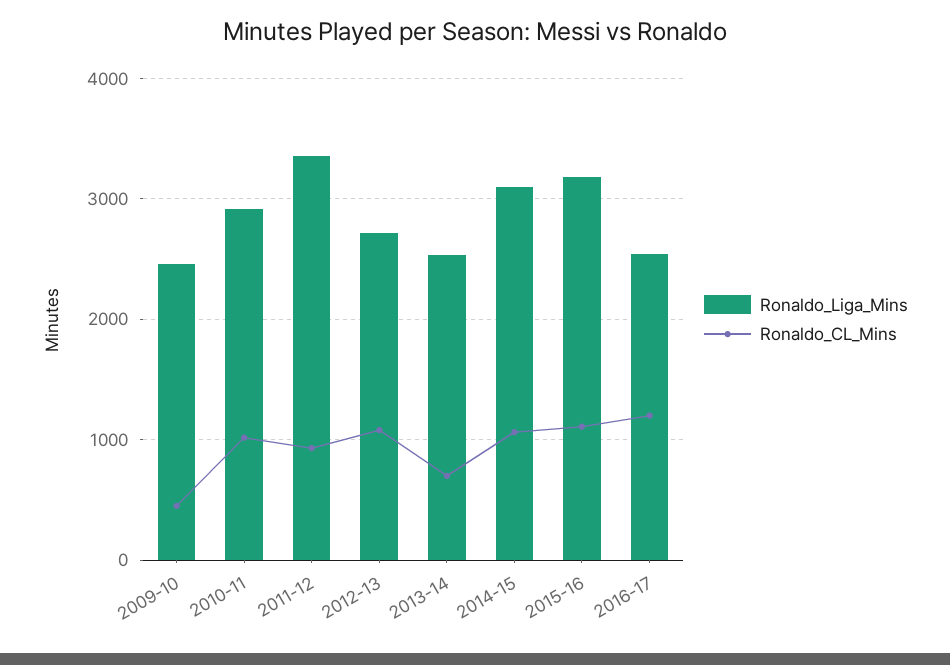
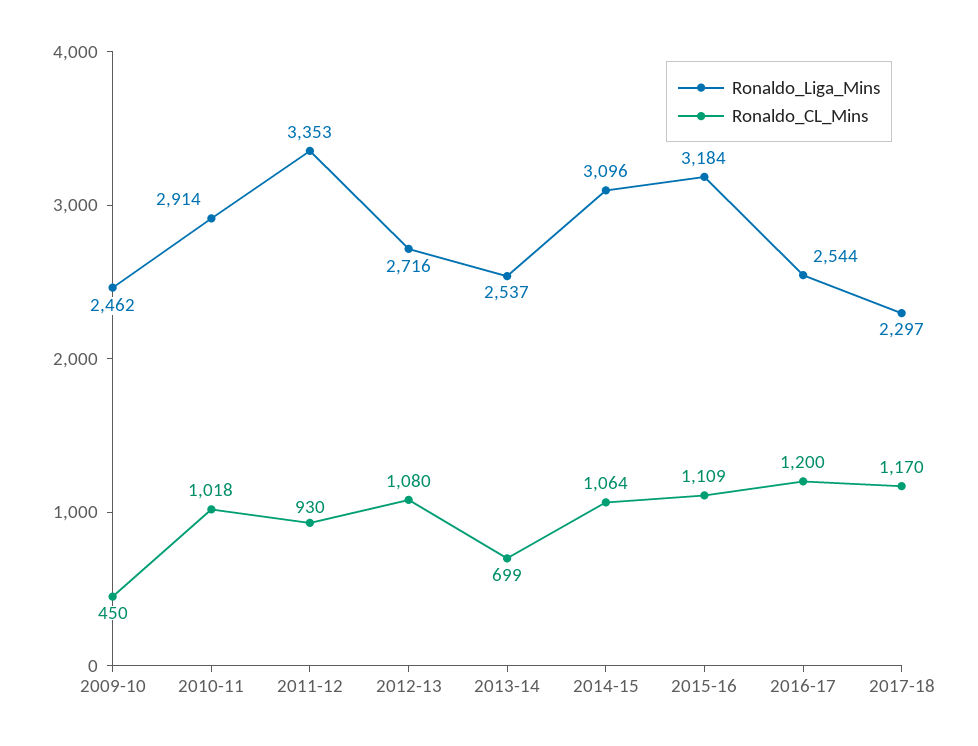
Ronaldo_Liga_Mins, 2017-18: none -> 2297
Ronaldo_CL_Mins, 2017-18: none -> 1170

